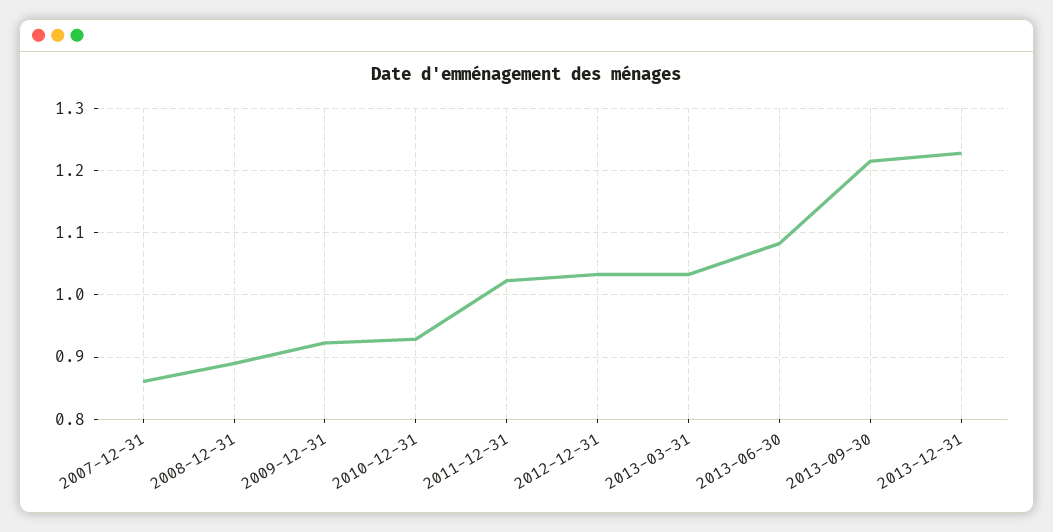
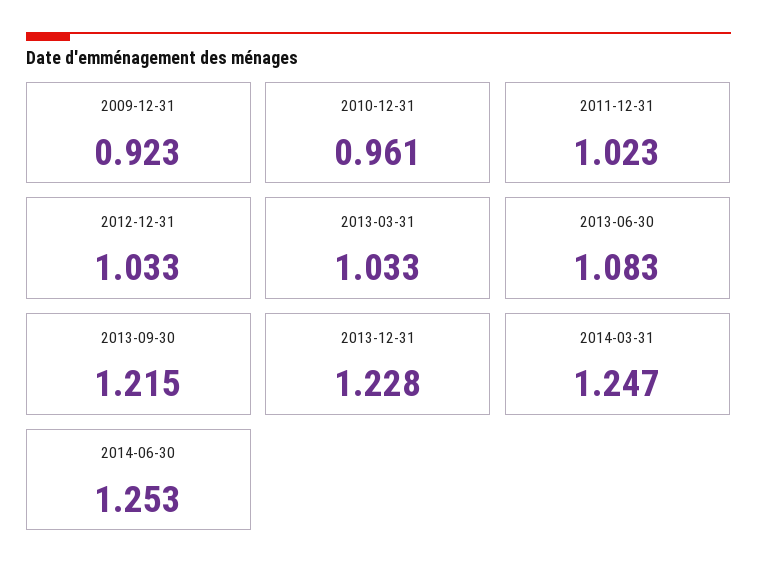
2007-12-31: 0.86 -> none
2008-12-31: 0.89 -> none
2010-12-31: 0.93 -> 0.961
2014-03-31: none -> 1.247
2014-06-30: none -> 1.253

